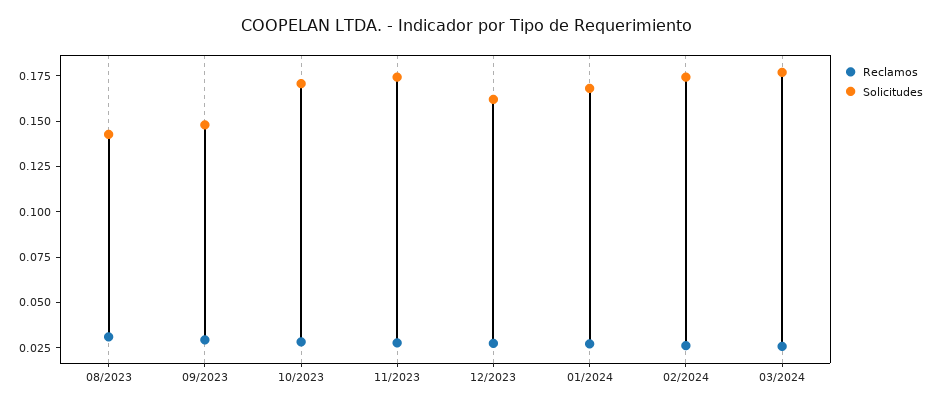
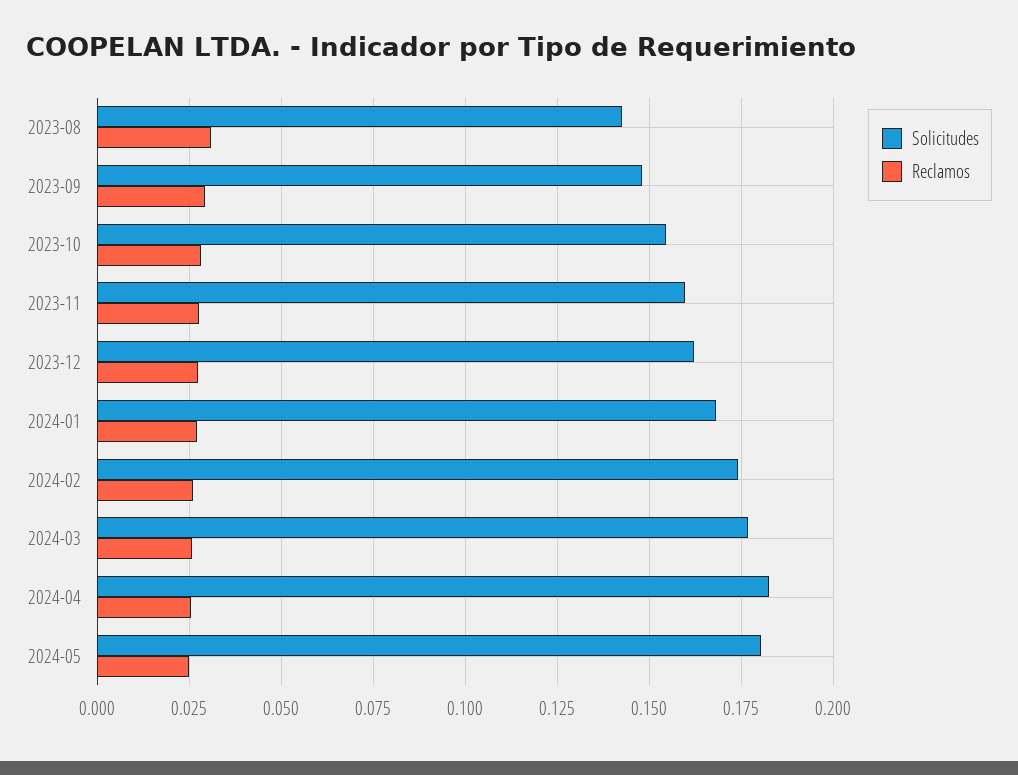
Solicitudes, 10/2023: 0.17 -> 0.155
Solicitudes, 11/2023: 0.175 -> 0.16
Solicitudes, 2024-04: none -> 0.1825
Reclamos, 2024-04: none -> 0.025
Solicitudes, 2024-05: none -> 0.18
Reclamos, 2024-05: none -> 0.025

